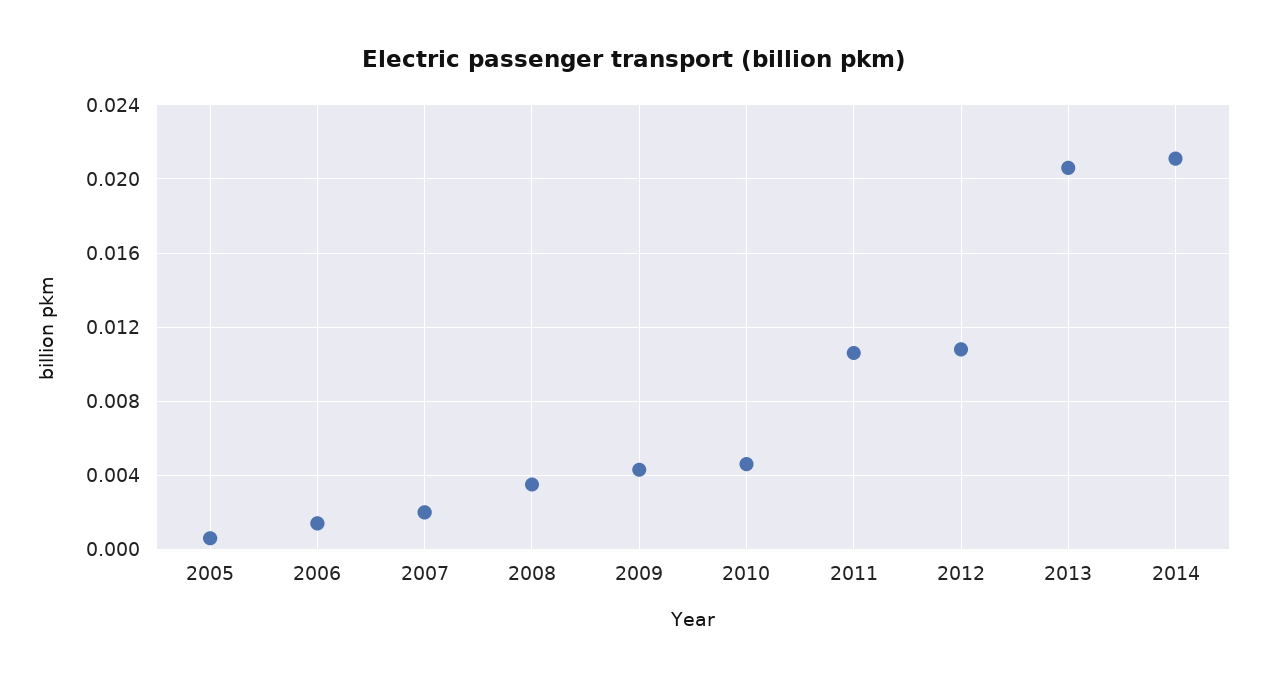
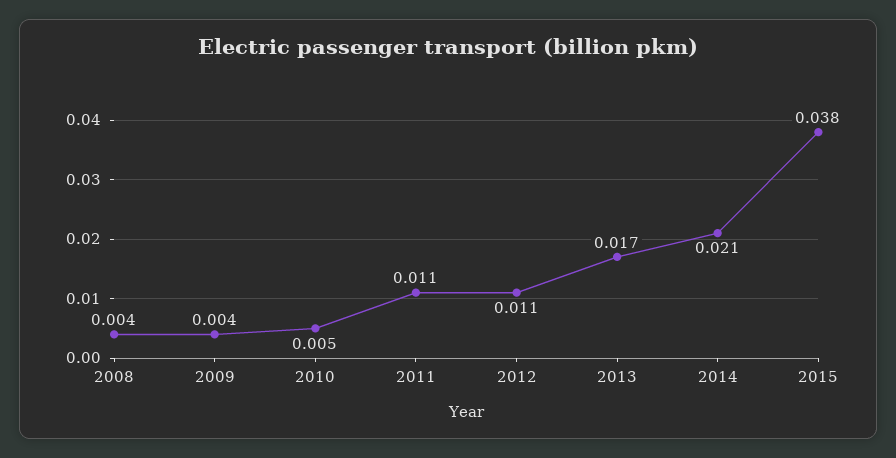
2005: 0.0005 -> none
2006: 0.0015 -> none
2007: 0.002 -> none
2013: 0.0205 -> 0.017
2015: none -> 0.038

